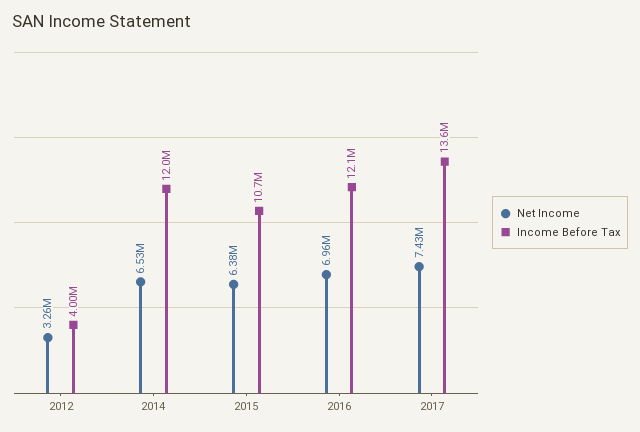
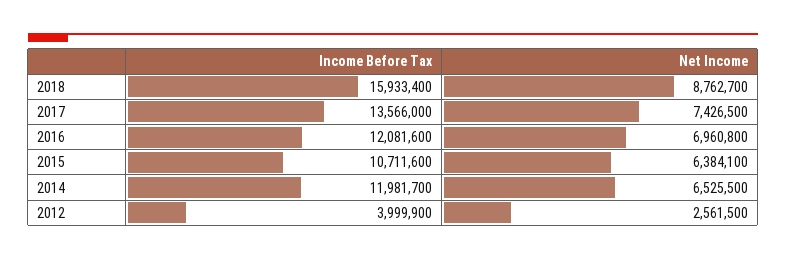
Net Income, 2012: 3260000 -> 2561500
Income Before Tax, 2018: none -> 15933400
Net Income, 2018: none -> 8762700

